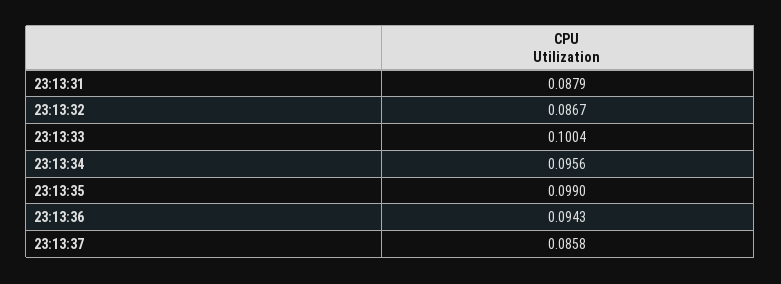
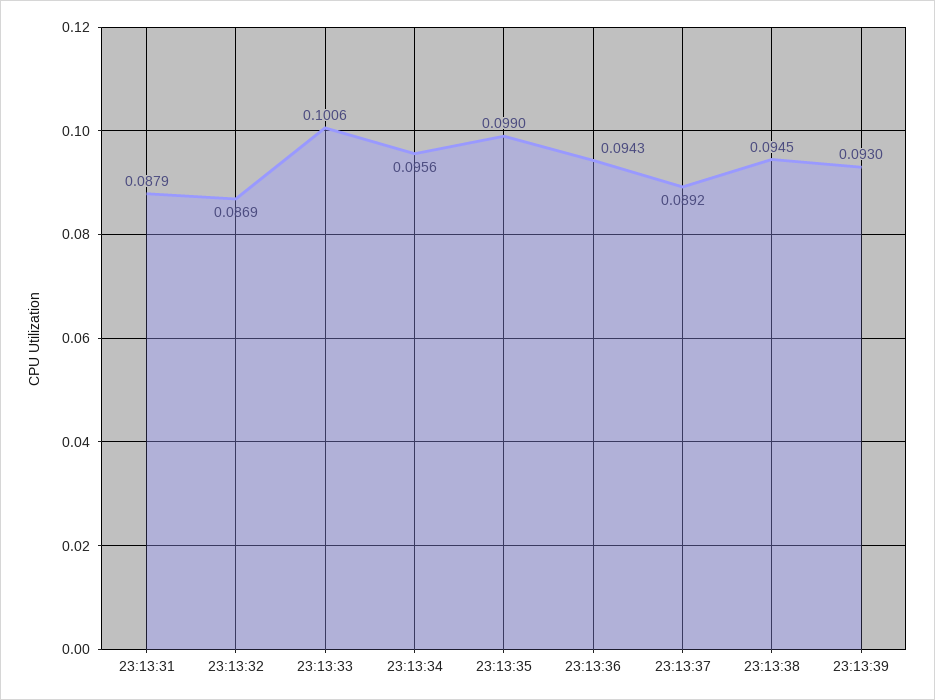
23:13:32: 0.0867 -> 0.0869
23:13:33: 0.1004 -> 0.1006
23:13:37: 0.0858 -> 0.0892
23:13:38: none -> 0.0945
23:13:39: none -> 0.093

